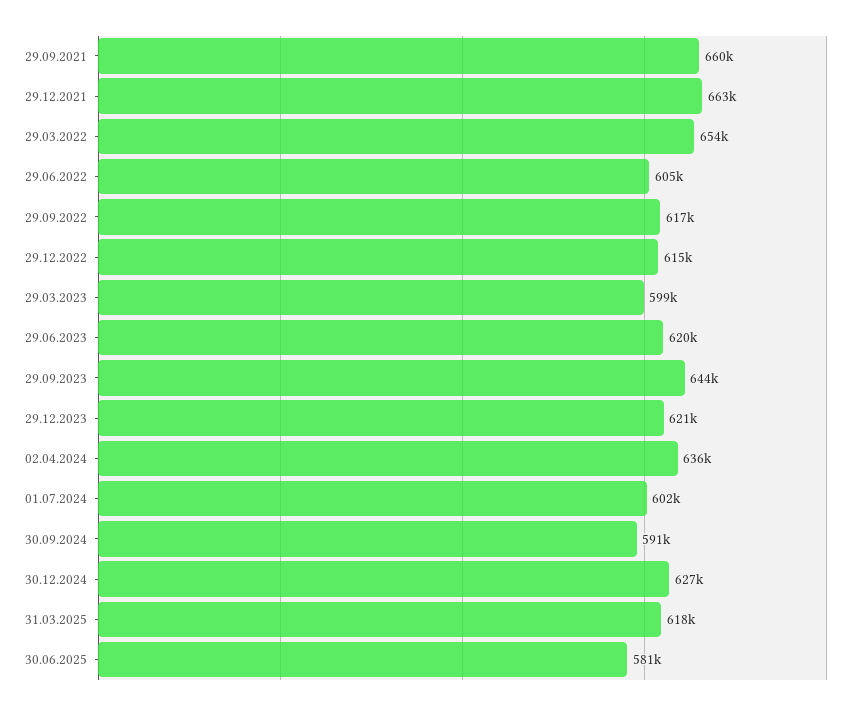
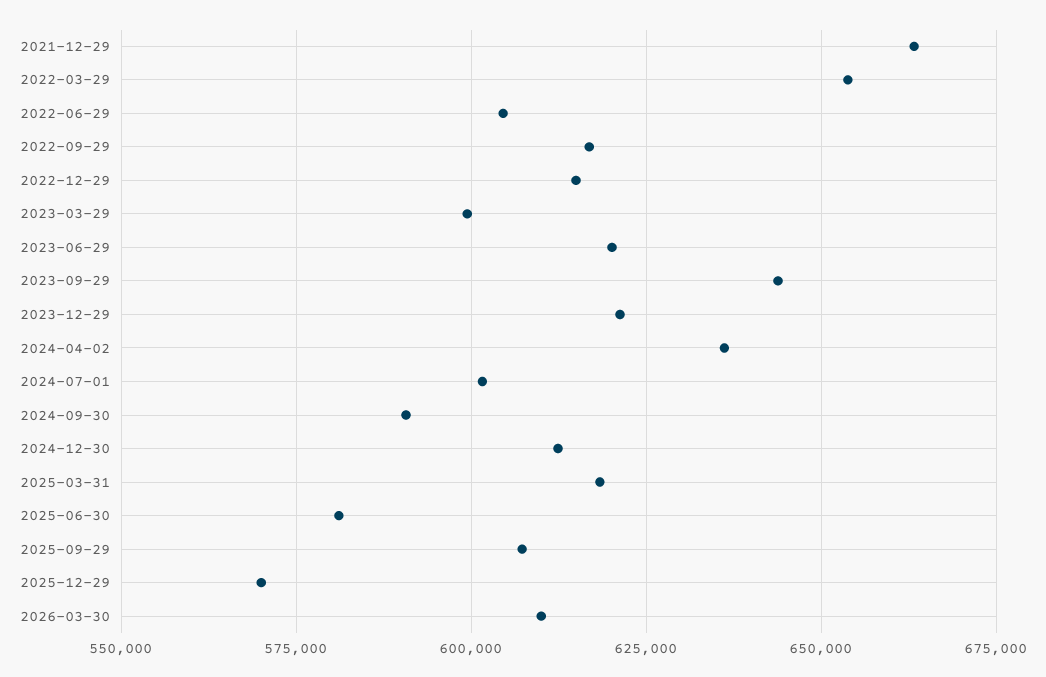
29.09.2021: 660000 -> none
30.12.2024: 627000 -> 612500
2025-09-29: none -> 607500
2025-12-29: none -> 570000
2026-03-30: none -> 610000

